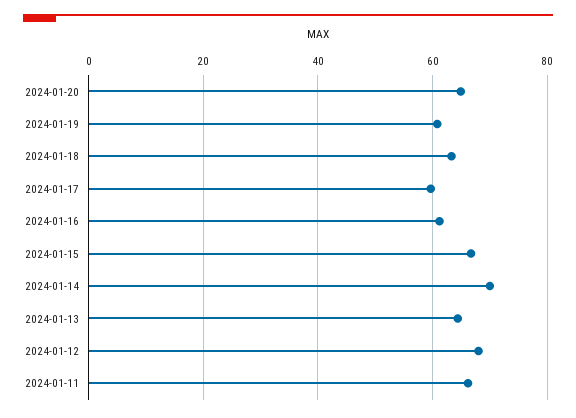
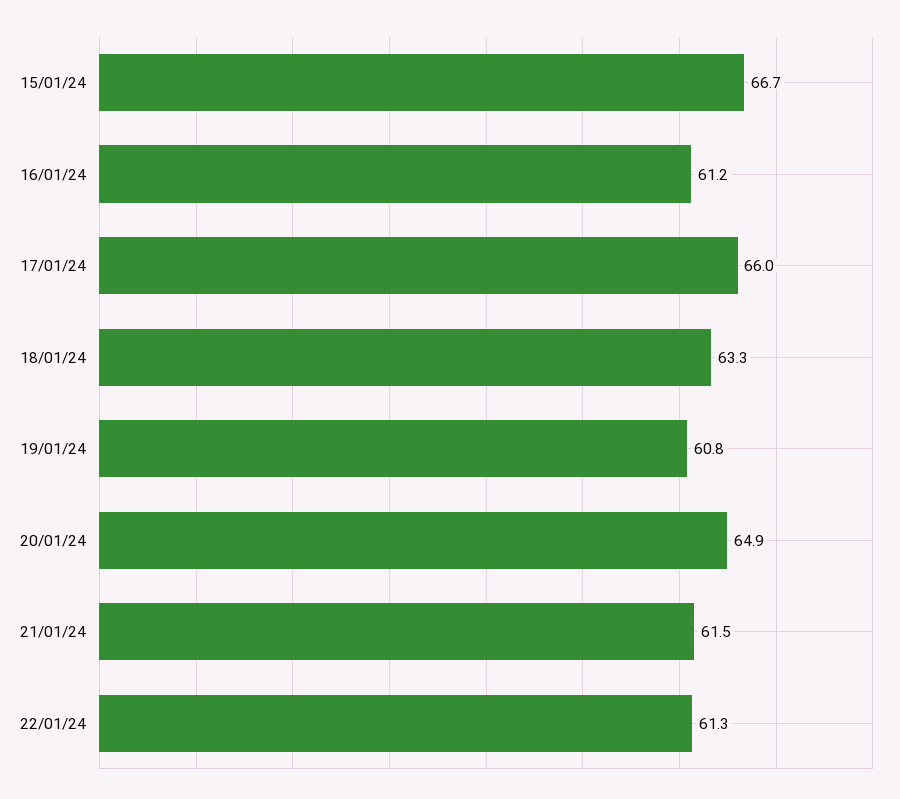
2024-01-17: 60 -> 66
2024-01-14: 70 -> none
2024-01-13: 64 -> none
2024-01-12: 68 -> none
2024-01-11: 66 -> none
21/01/24: none -> 61.5
22/01/24: none -> 61.3

